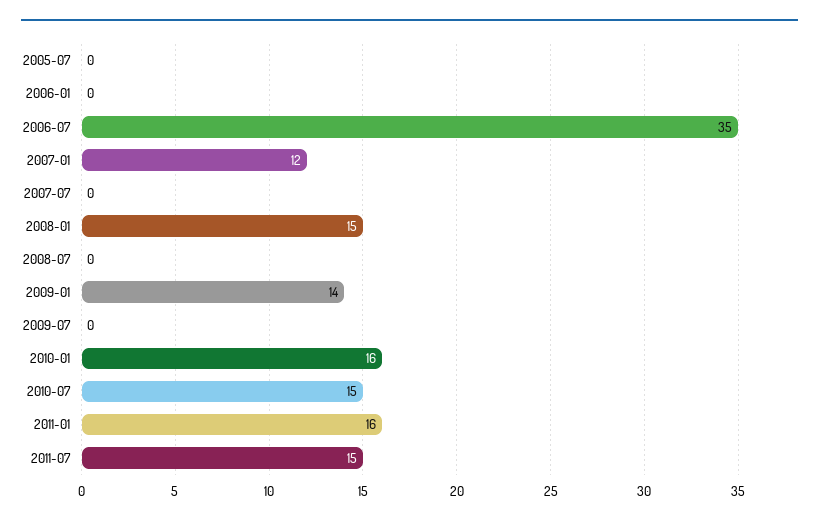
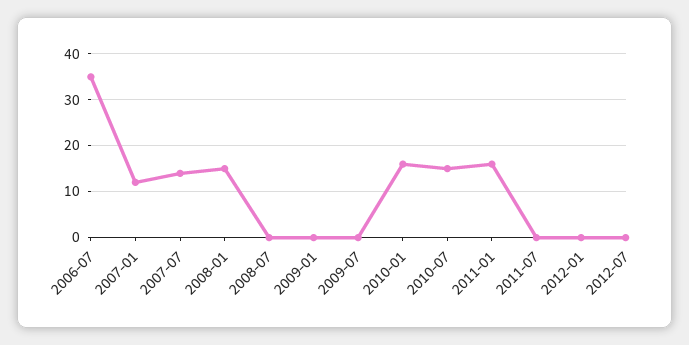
2005-07: 0 -> none
2006-01: 0 -> none
2007-07: 0 -> 15
2009-01: 14 -> 0
2011-07: 15 -> 0
2012-01: none -> 0
2012-07: none -> 0

